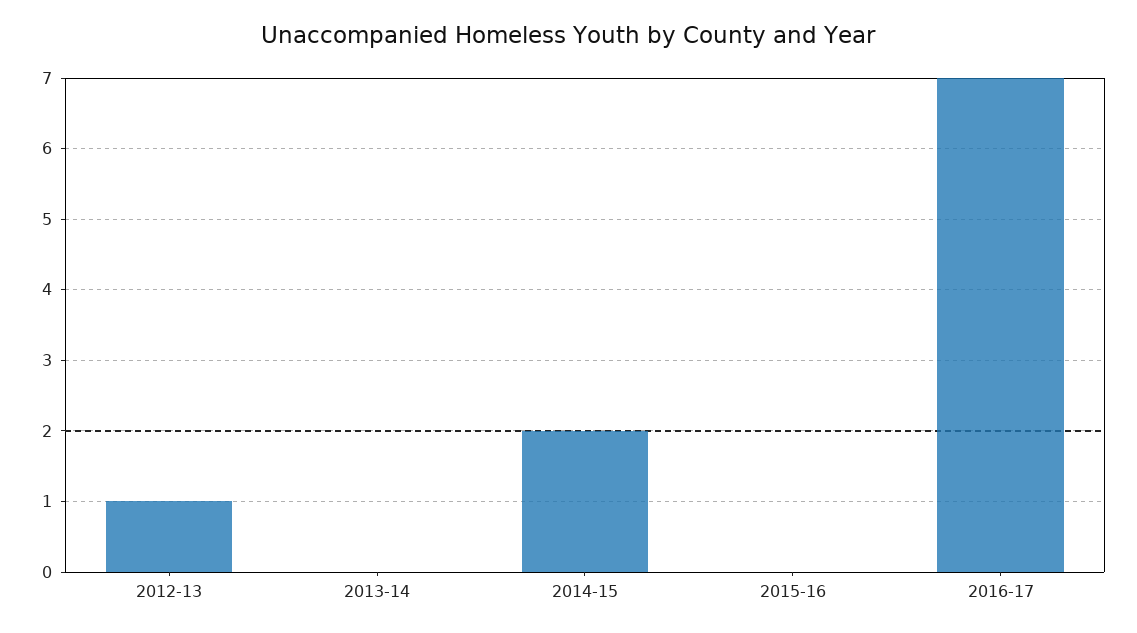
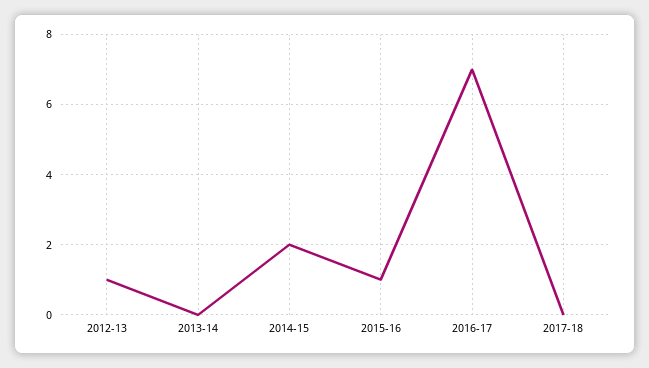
2015-16: 0 -> 1
2017-18: none -> 0

